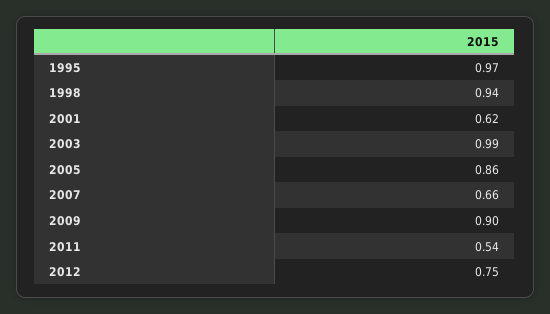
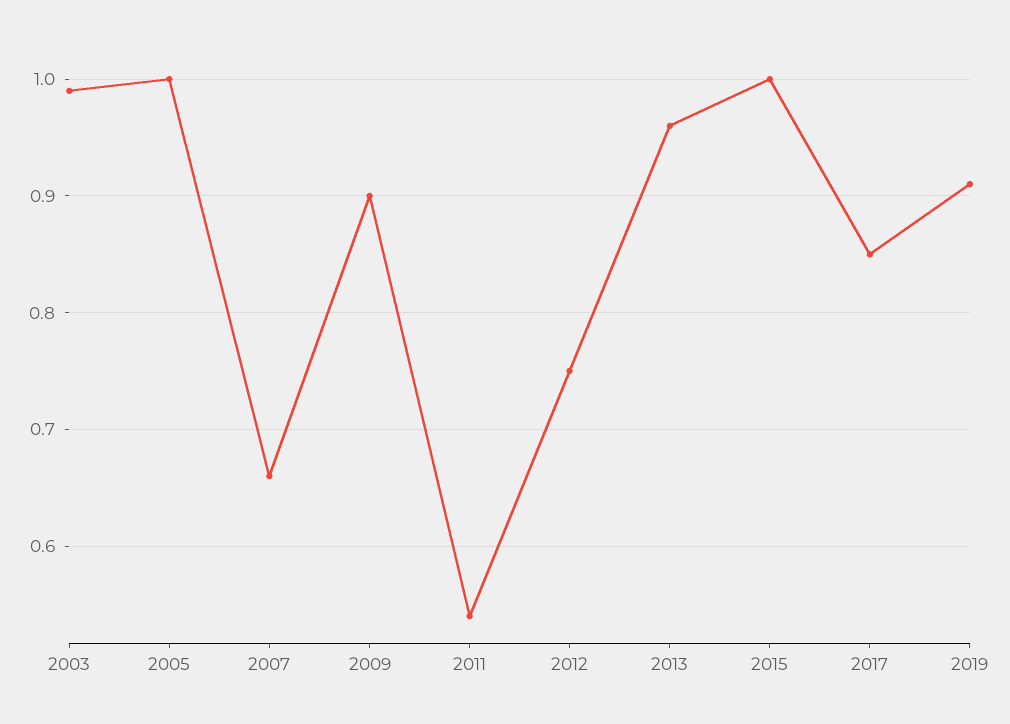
1995: 0.97 -> none
1998: 0.94 -> none
2001: 0.62 -> none
2005: 0.86 -> 1
2013: none -> 0.96
2015: none -> 1
2017: none -> 0.85
2019: none -> 0.91

